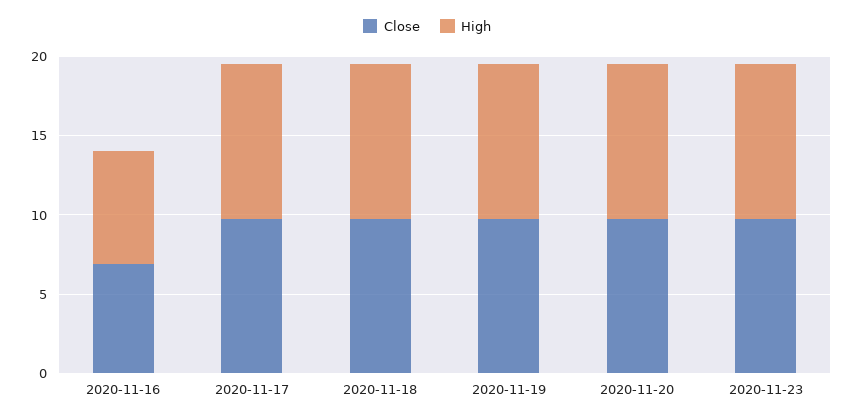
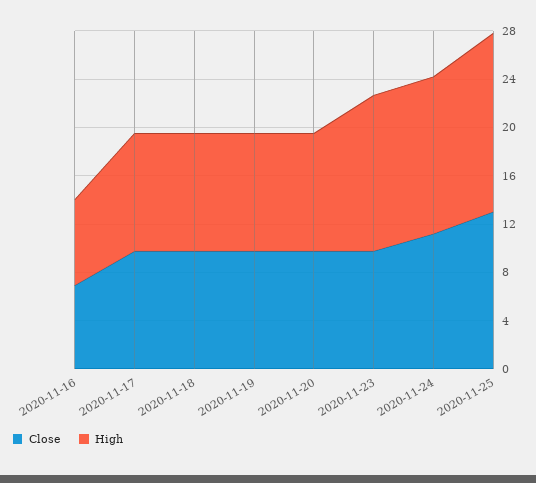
High, 2020-11-23: 10 -> 13
Close, 2020-11-24: none -> 11
High, 2020-11-24: none -> 13
Close, 2020-11-25: none -> 13
High, 2020-11-25: none -> 15

